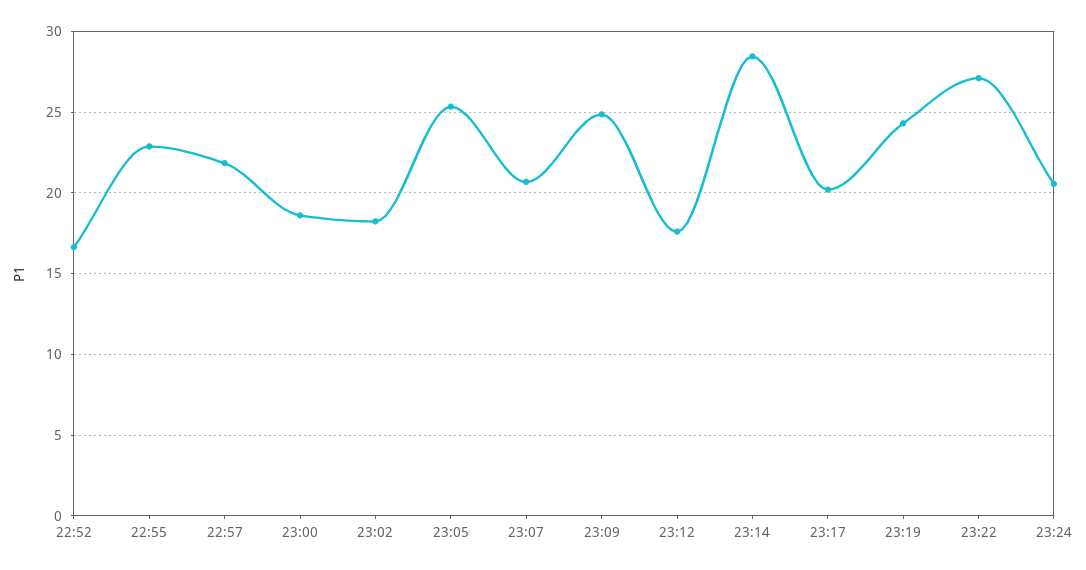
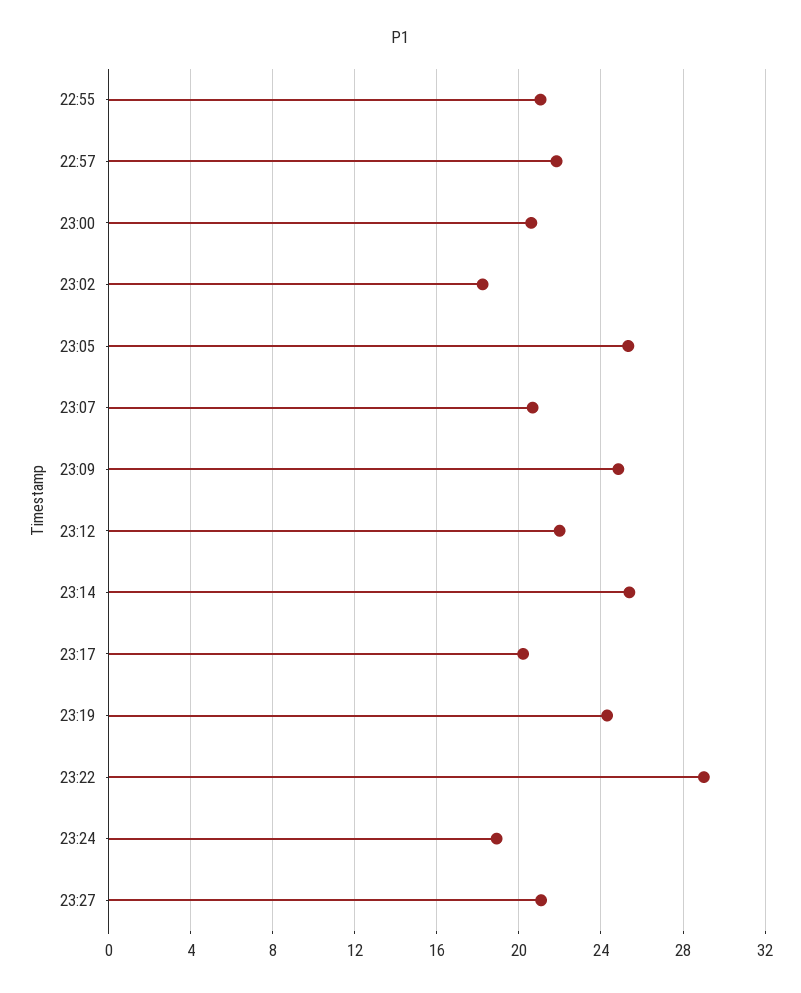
22:52: 16.5 -> none
22:55: 23 -> 21
23:00: 18.5 -> 20.5
23:12: 17.5 -> 22
23:14: 28.5 -> 25.5
23:22: 27 -> 29
23:24: 20.5 -> 19
23:27: none -> 21

